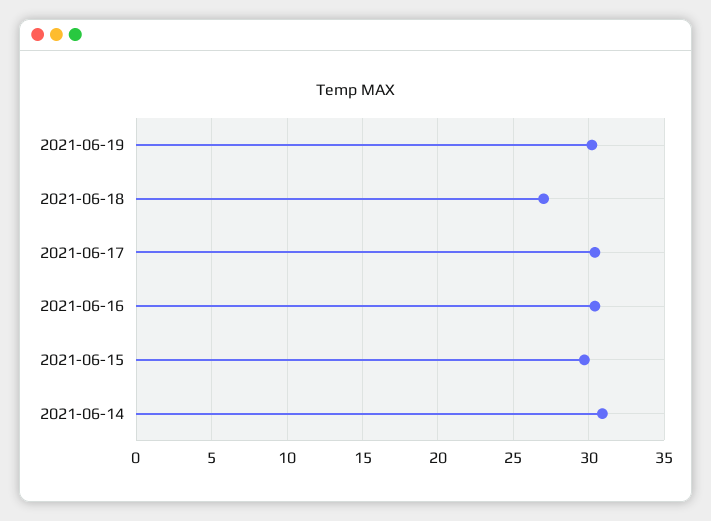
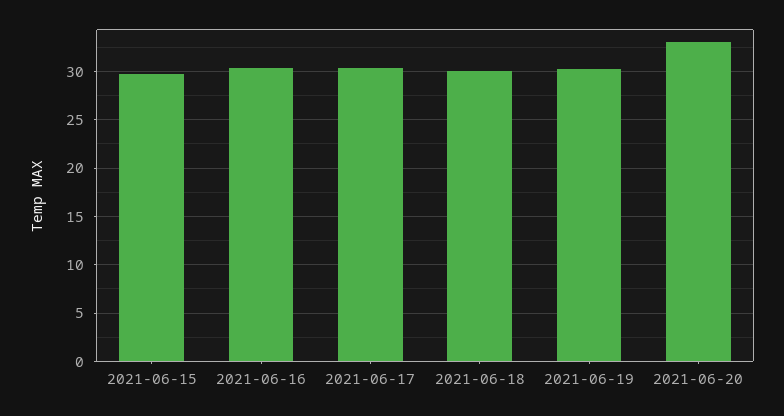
2021-06-18: 27 -> 30
2021-06-14: 31 -> none
2021-06-20: none -> 33

